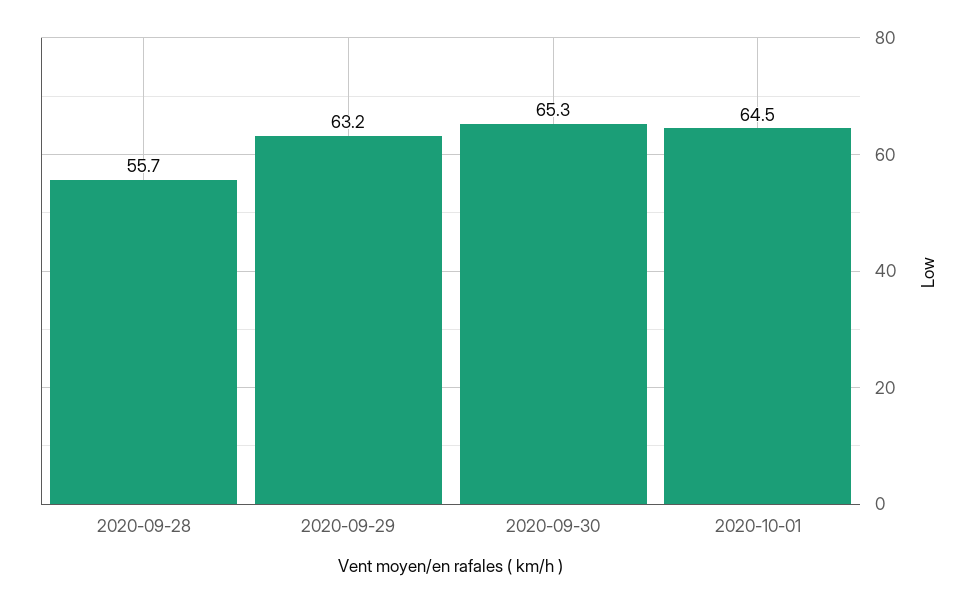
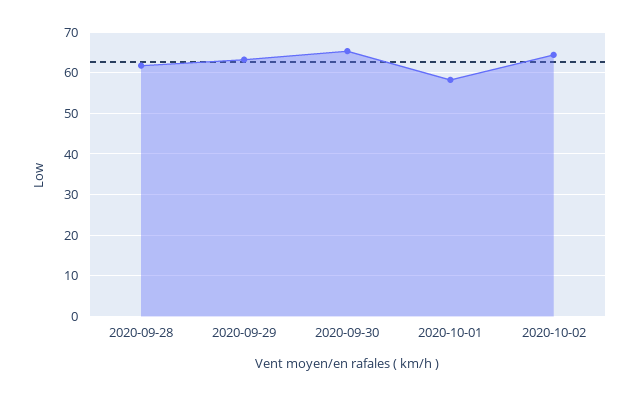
2020-09-28: 55.7 -> 62
2020-10-01: 64.5 -> 58
2020-10-02: none -> 64

